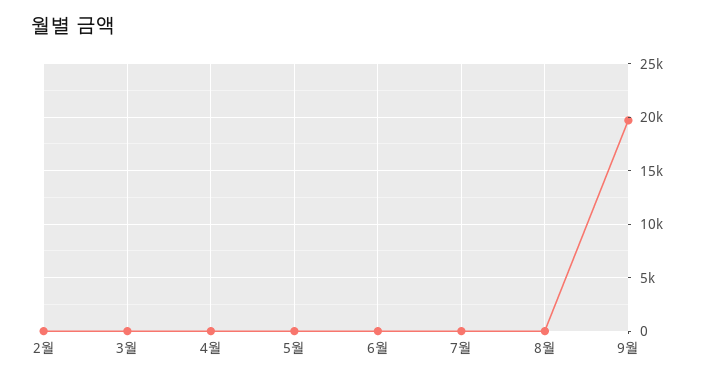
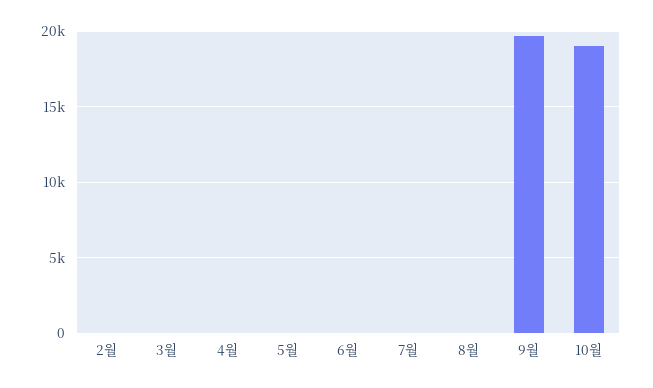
10월: none -> 19000

